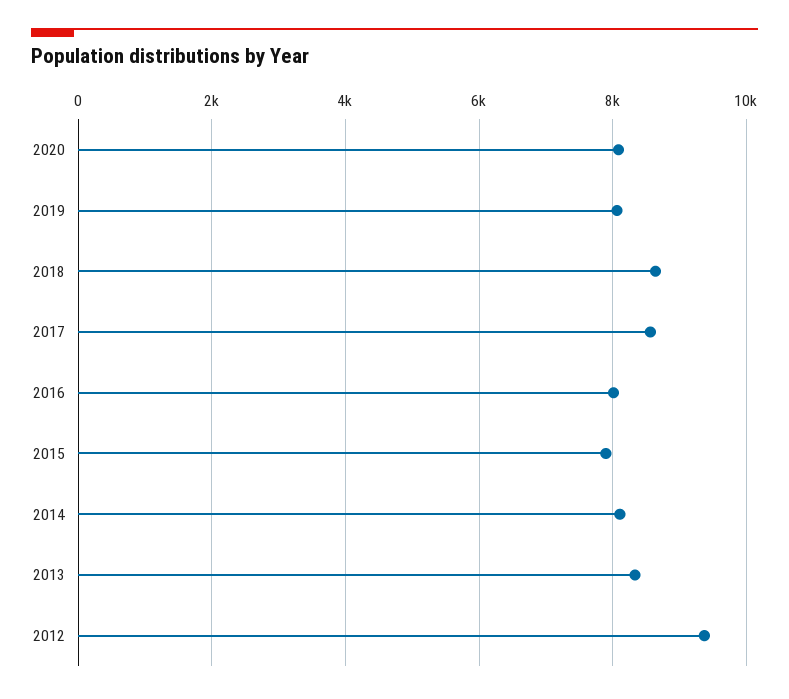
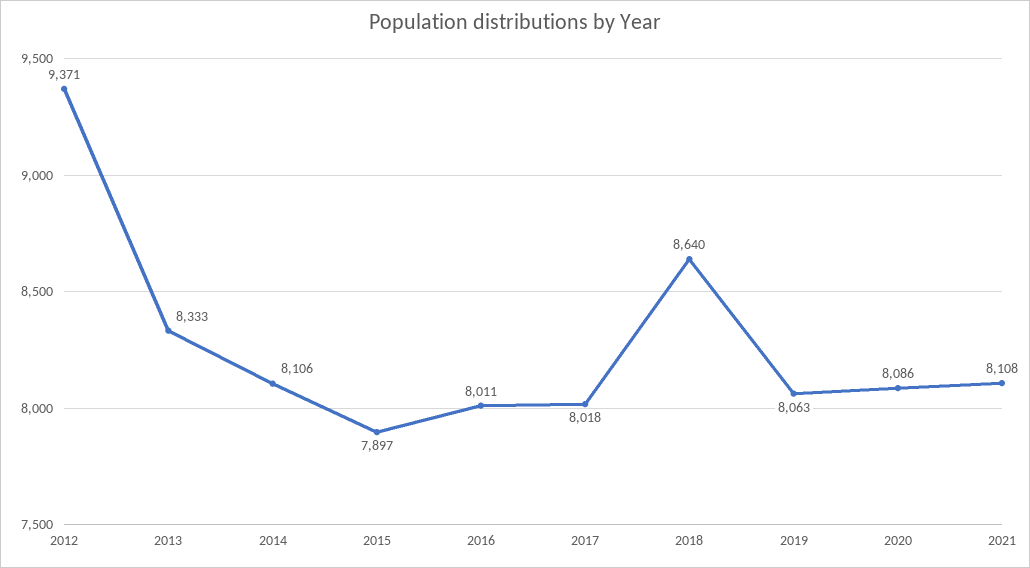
2017: 8600 -> 8018
2021: none -> 8108

